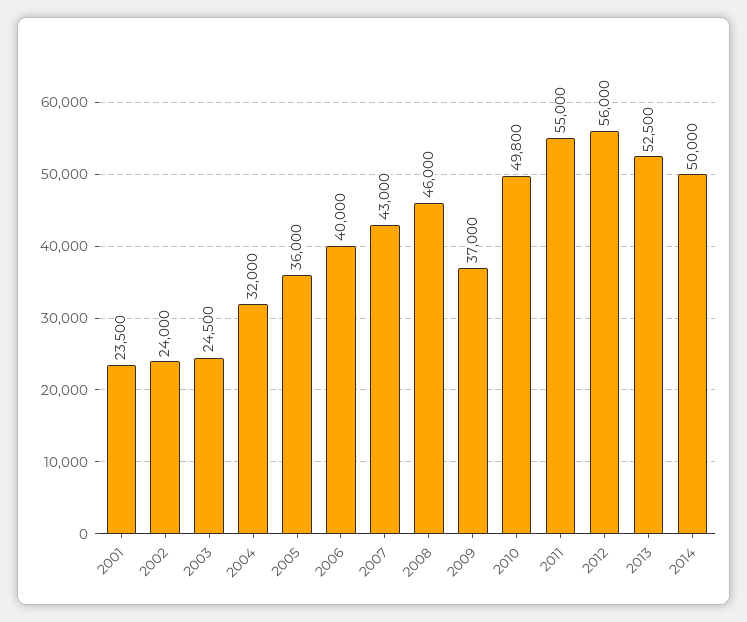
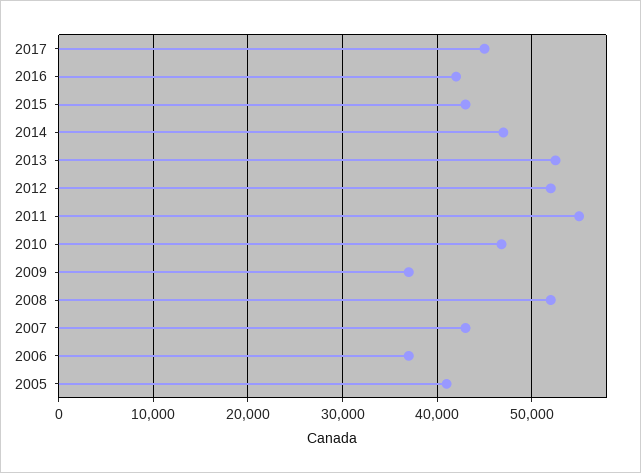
2001: 23500 -> none
2002: 24000 -> none
2003: 24500 -> none
2004: 32000 -> none
2005: 36000 -> 41000
2006: 40000 -> 37000
2008: 46000 -> 52000
2010: 49800 -> 47000
2012: 56000 -> 52000
2014: 50000 -> 47000
2017: none -> 45000
2016: none -> 42000
2015: none -> 43000

